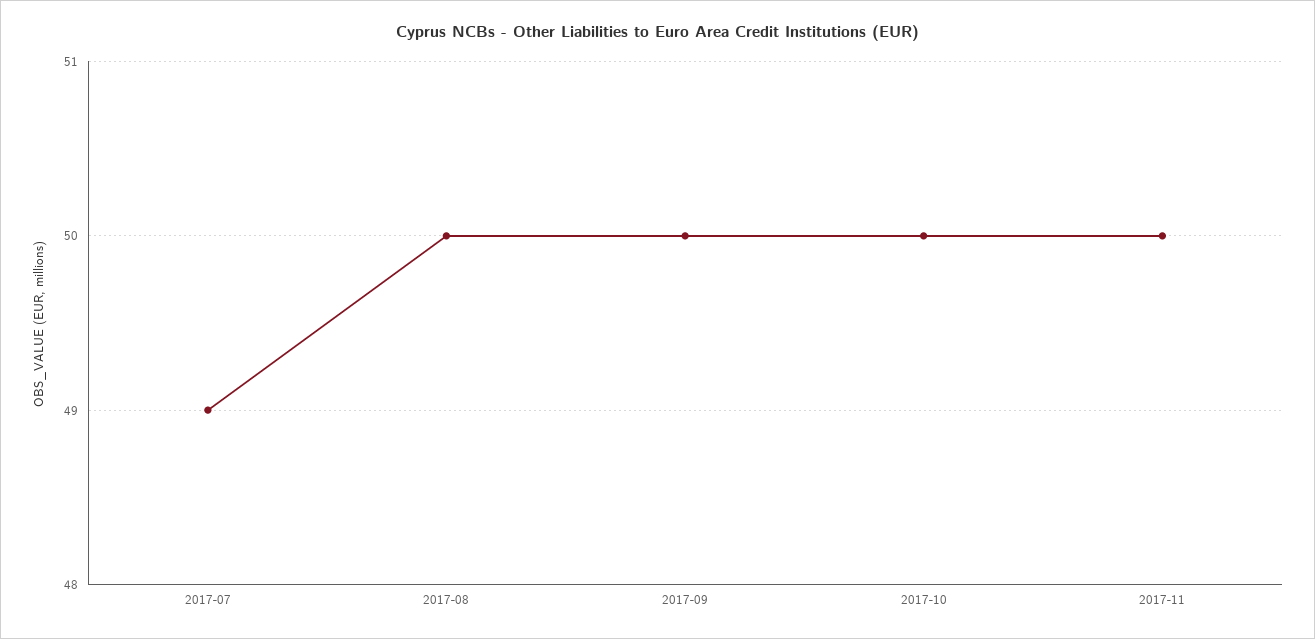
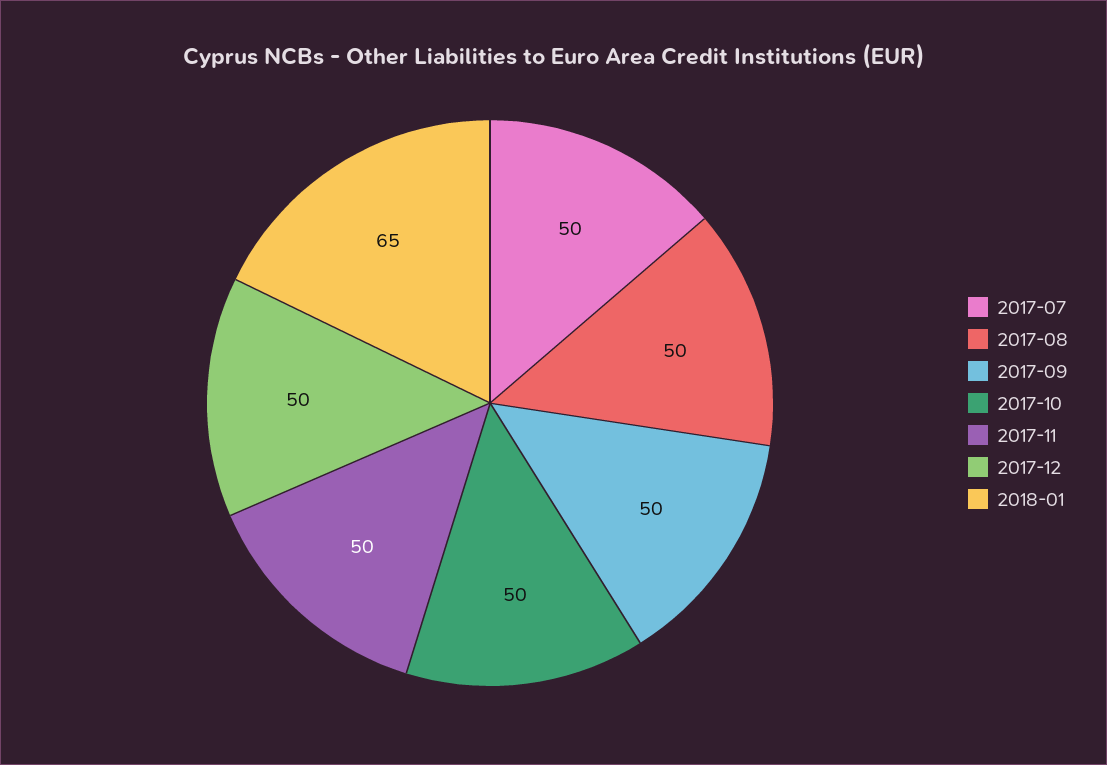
2017-07: 49 -> 50
2017-12: none -> 50
2018-01: none -> 65

